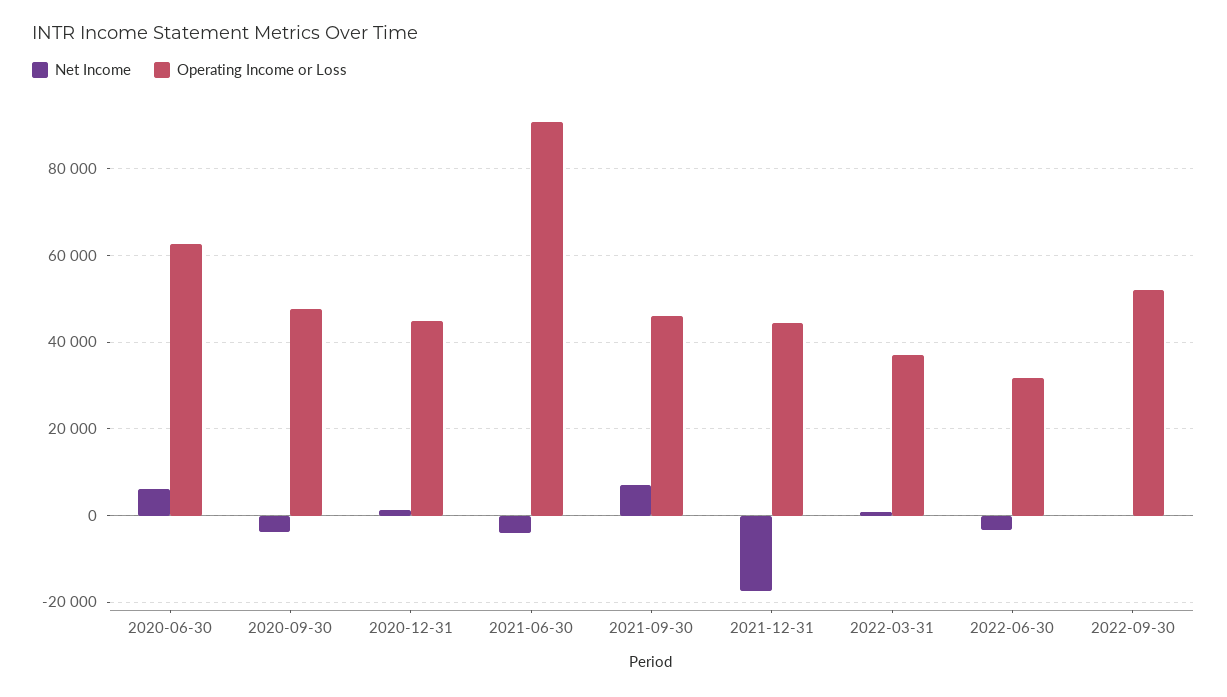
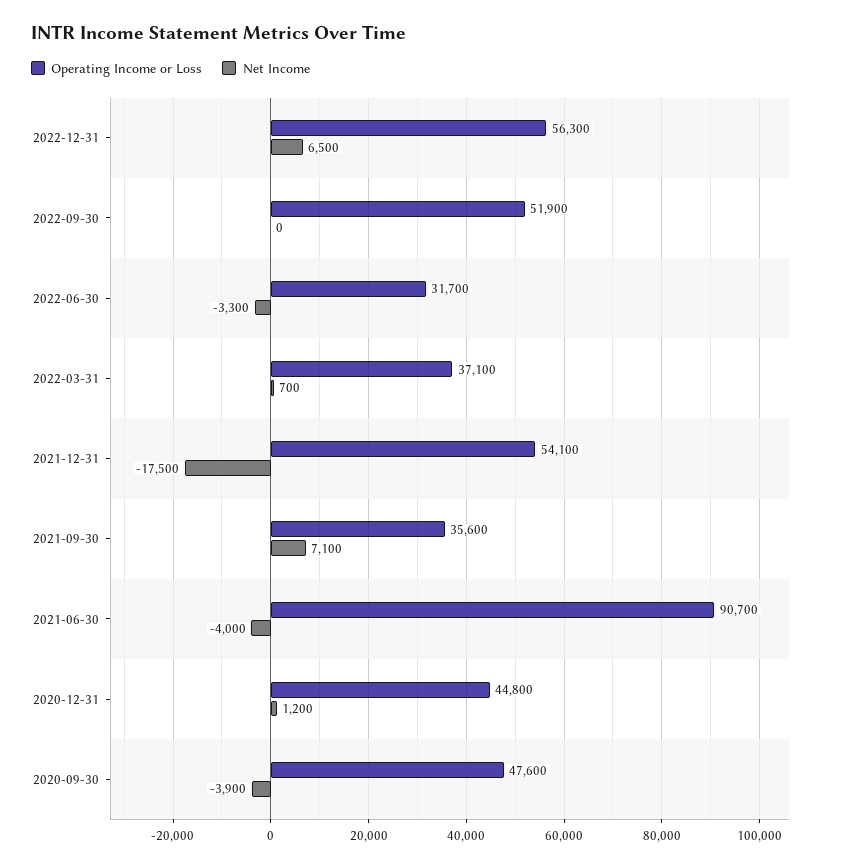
Net Income, 2020-06-30: 6000 -> none
Operating Income or Loss, 2020-06-30: 62000 -> none
Operating Income or Loss, 2021-09-30: 46000 -> 35600
Operating Income or Loss, 2021-12-31: 44000 -> 54100
Operating Income or Loss, 2022-12-31: none -> 56300
Net Income, 2022-12-31: none -> 6500

